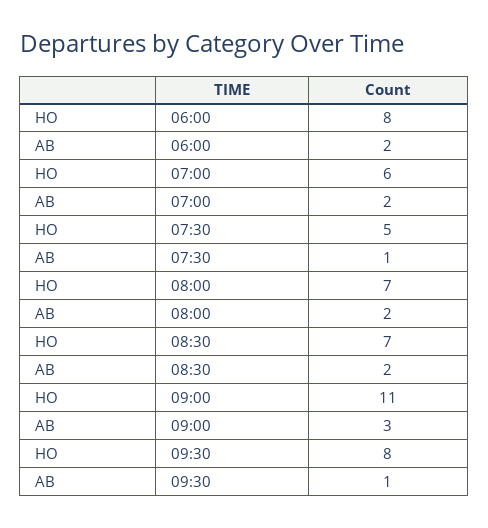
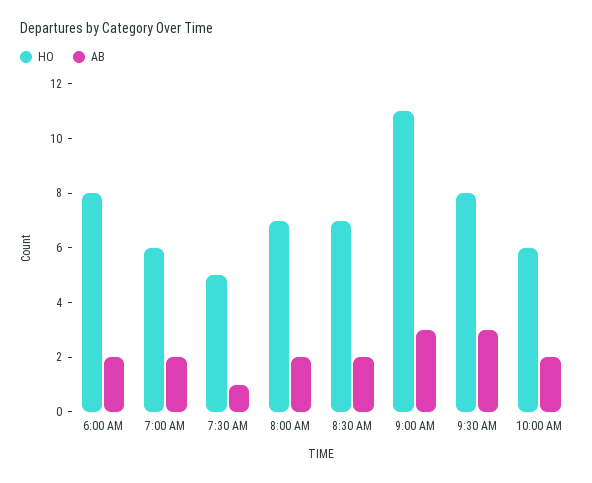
AB, 09:30: 1 -> 3
HO, 10:00 AM: none -> 6
AB, 10:00 AM: none -> 2

